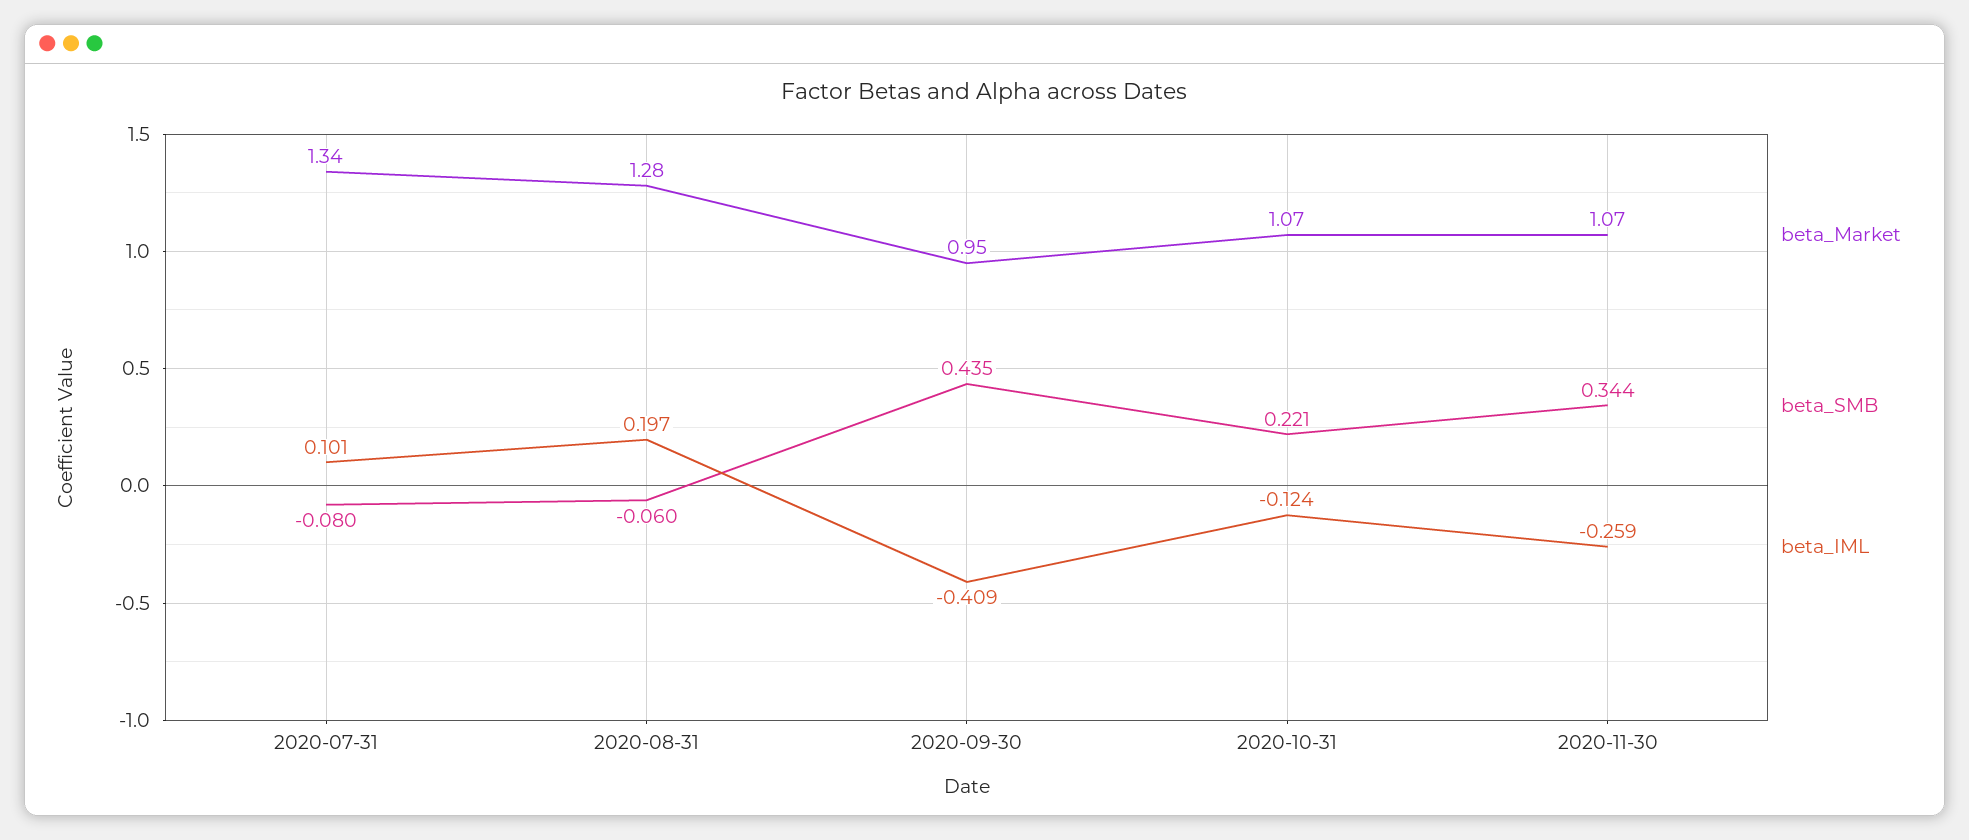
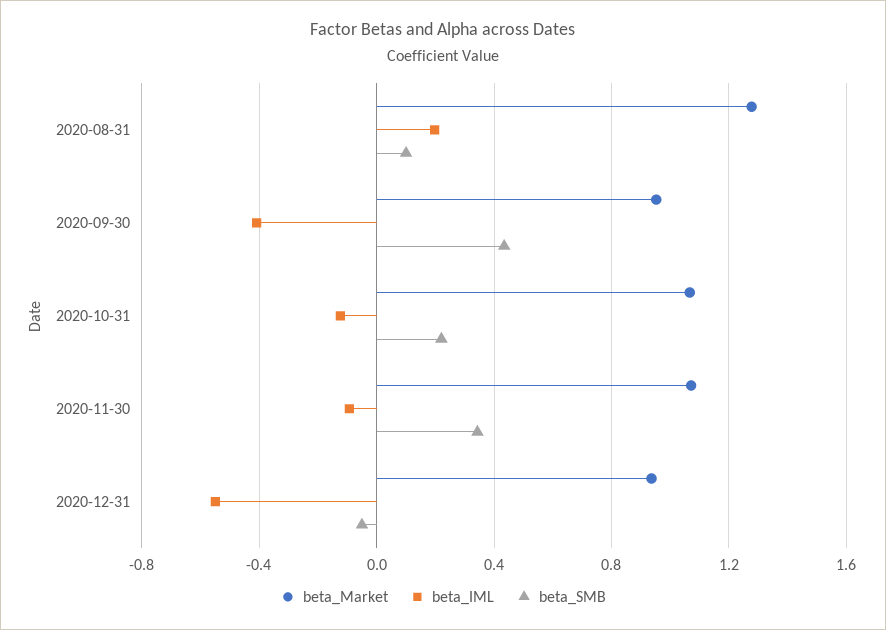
beta_Market, 2020-07-31: 1.34 -> none
beta_SMB, 2020-07-31: -0.08 -> none
beta_IML, 2020-07-31: 0.101 -> none
beta_SMB, 2020-08-31: -0.06 -> 0.1
beta_IML, 2020-11-30: -0.259 -> -0.1
beta_Market, 2020-12-31: none -> 0.95
beta_IML, 2020-12-31: none -> -0.55
beta_SMB, 2020-12-31: none -> -0.05

